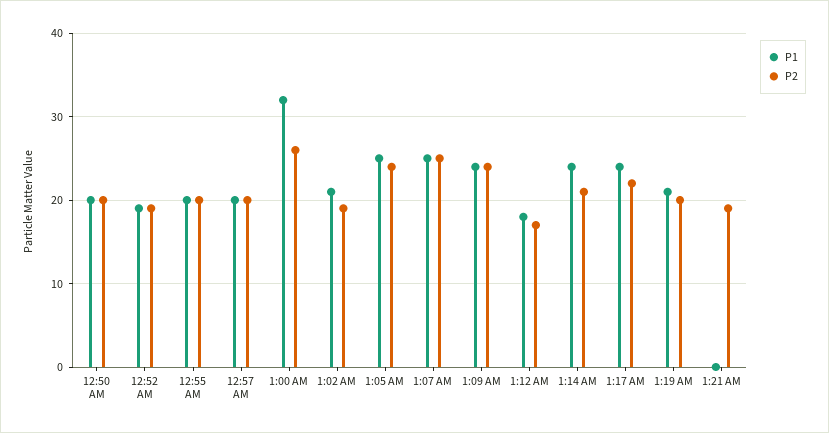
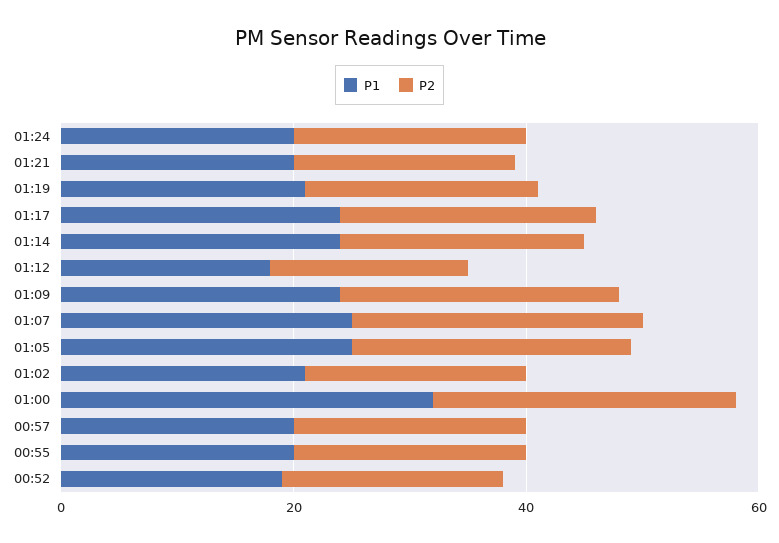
P1, 12:50 AM: 20 -> none
P2, 12:50 AM: 20 -> none
P1, 1:21 AM: 0 -> 20
P1, 01:24: none -> 20
P2, 01:24: none -> 20

